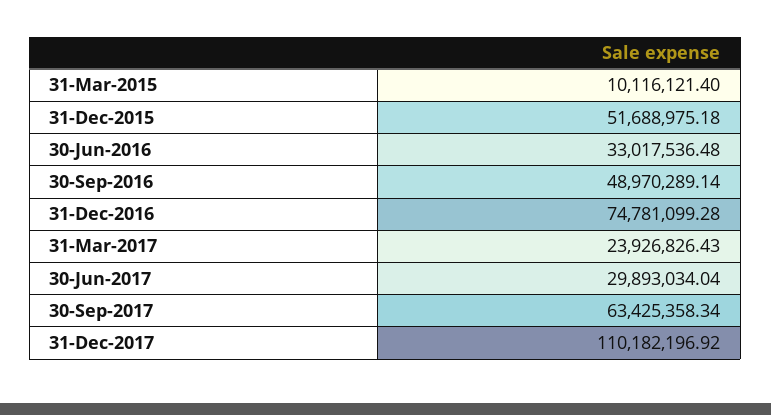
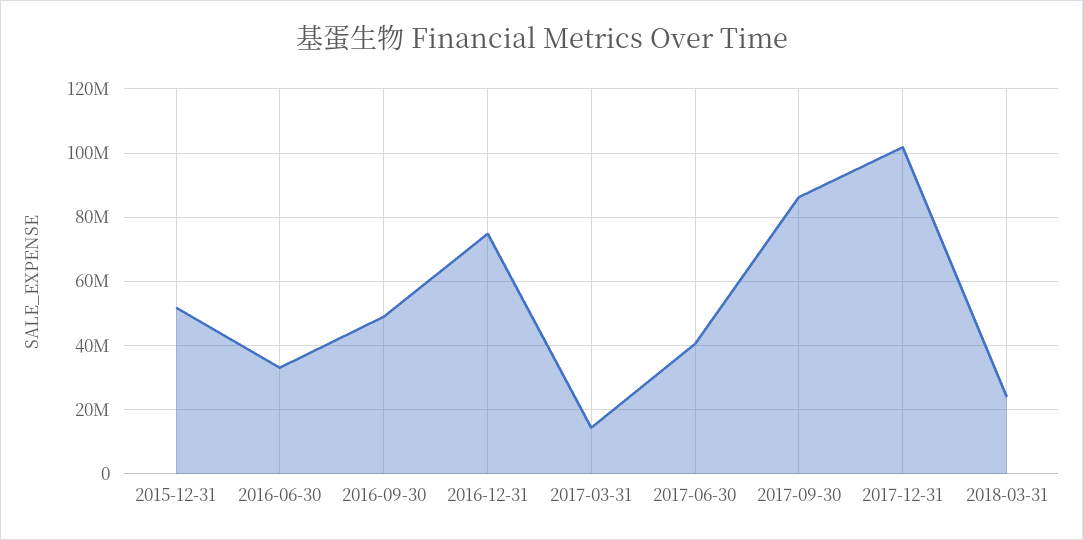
31-Mar-2015: 10116121.4 -> none
31-Mar-2017: 23926826.43 -> 14000000
30-Jun-2017: 29893034.04 -> 40000000
30-Sep-2017: 63425358.34 -> 86000000
31-Dec-2017: 110182196.92 -> 102000000
2018-03-31: none -> 24000000

